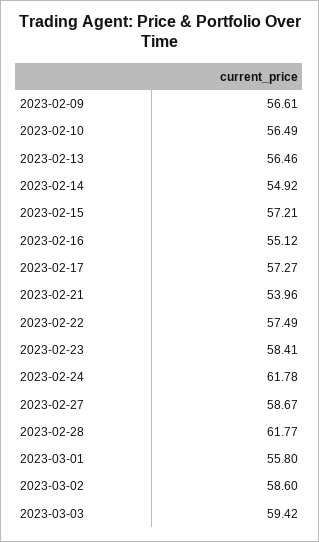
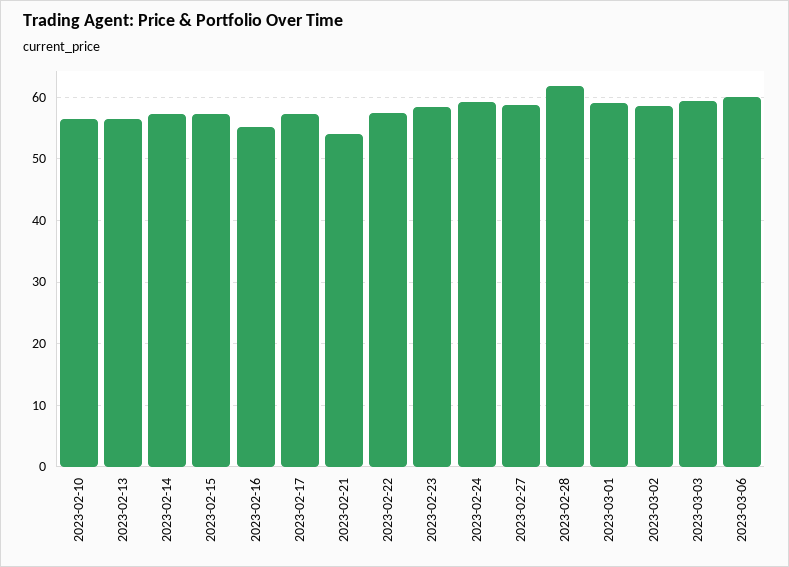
2023-02-09: 56.61 -> none
2023-02-14: 54.92 -> 57
2023-02-24: 61.78 -> 59
2023-03-01: 55.8 -> 59
2023-03-06: none -> 60

